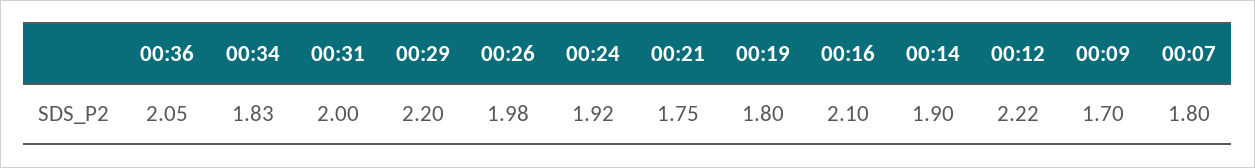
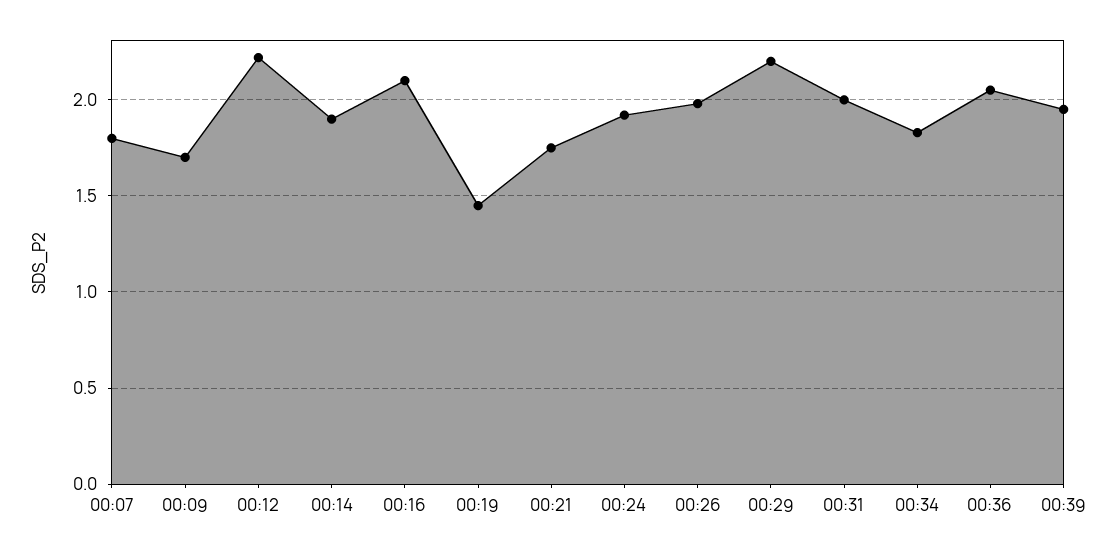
00:19: 1.8 -> 1.45
00:39: none -> 1.95

